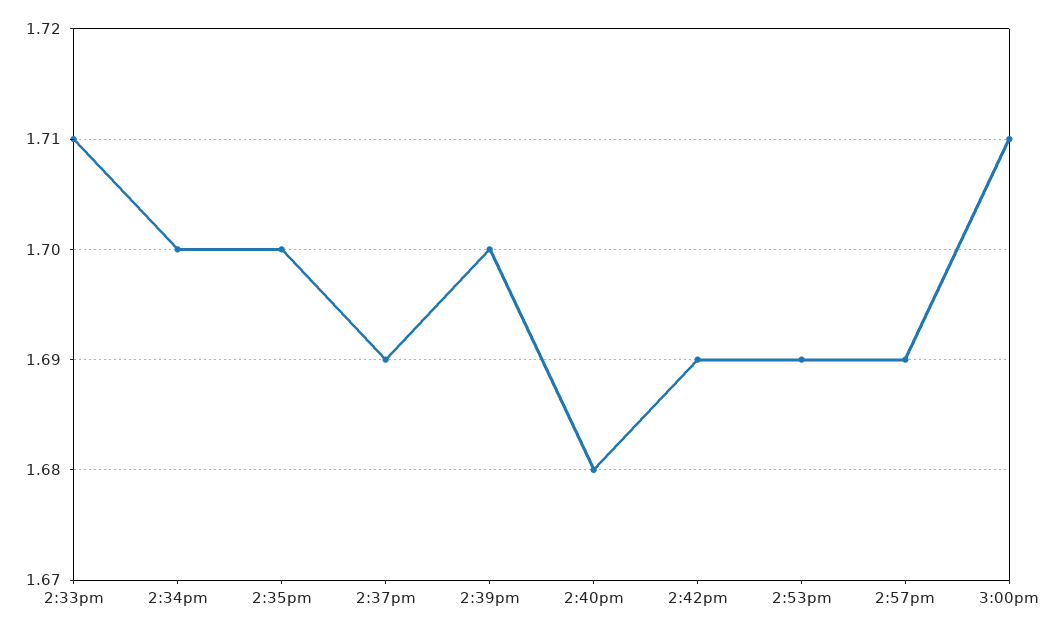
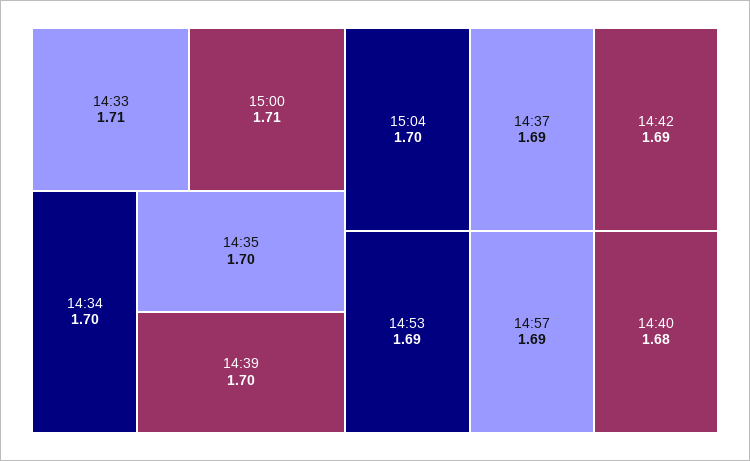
15:04: none -> 1.7

